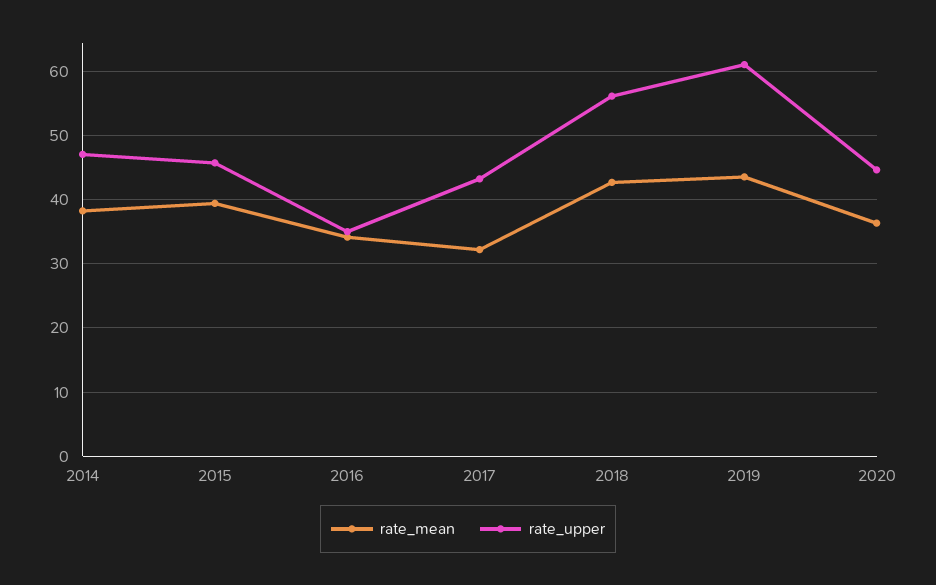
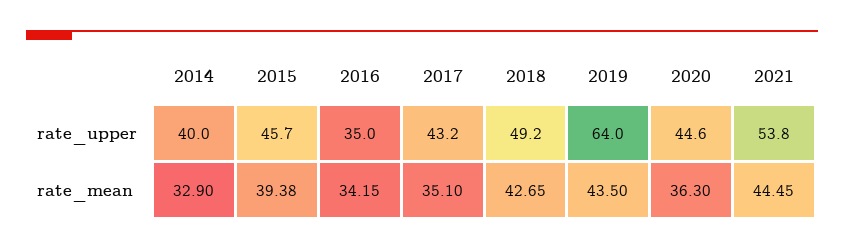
rate_mean, 2014: 38 -> 32.9
rate_upper, 2014: 47 -> 40
rate_mean, 2017: 32 -> 35.1
rate_upper, 2018: 56 -> 49.2
rate_upper, 2019: 61 -> 64
rate_upper, 2021: none -> 53.8
rate_mean, 2021: none -> 44.45

